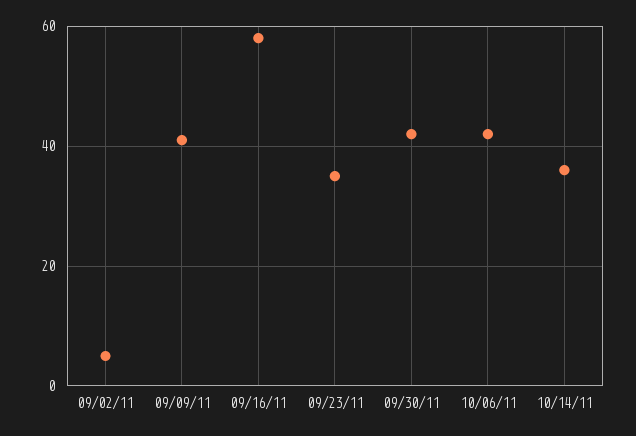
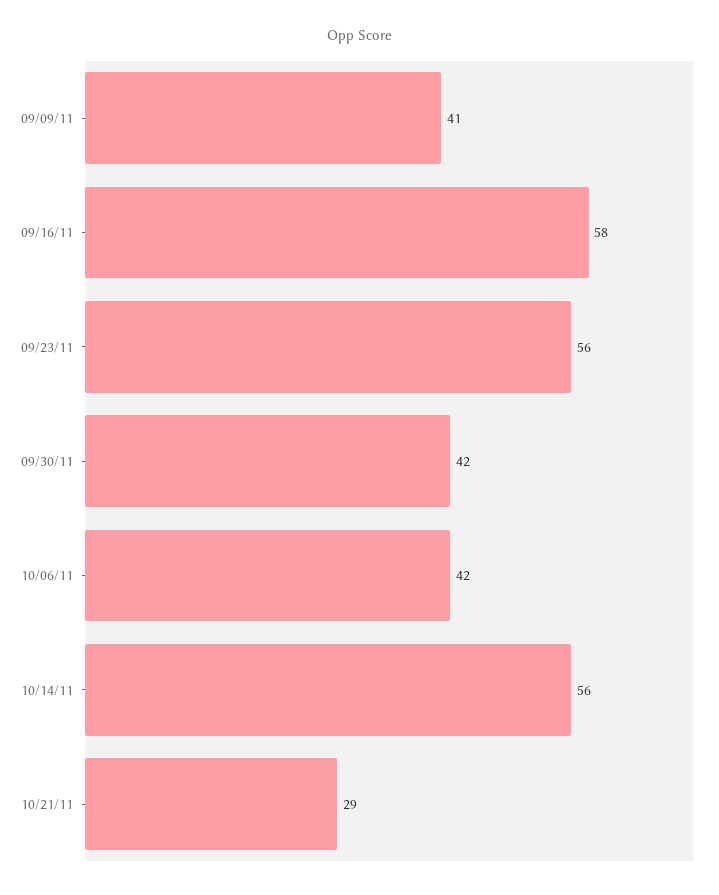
09/02/11: 5 -> none
09/23/11: 35 -> 56
10/14/11: 35 -> 56
10/21/11: none -> 29

